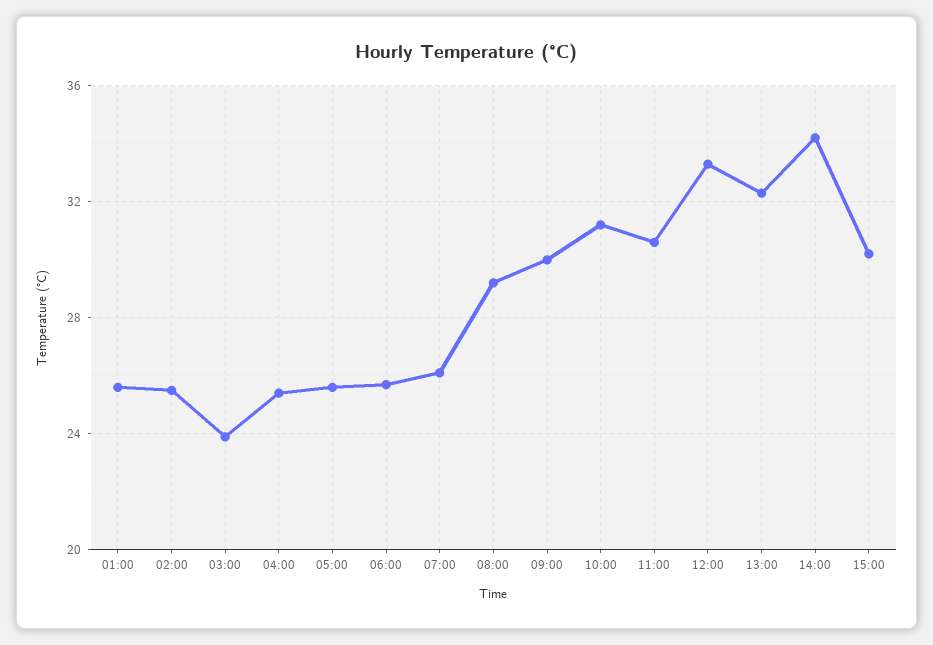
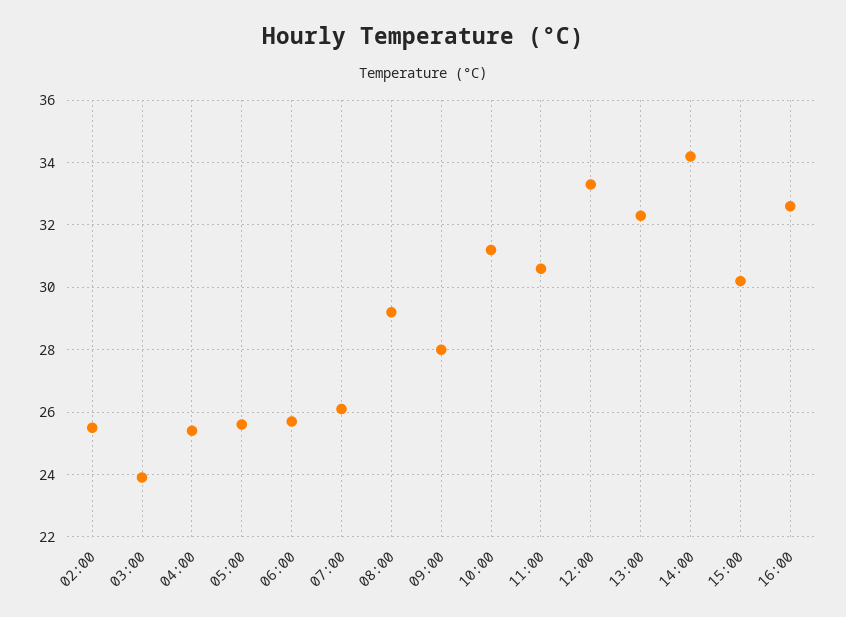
01:00: 25.5 -> none
09:00: 30 -> 28
16:00: none -> 32.5

